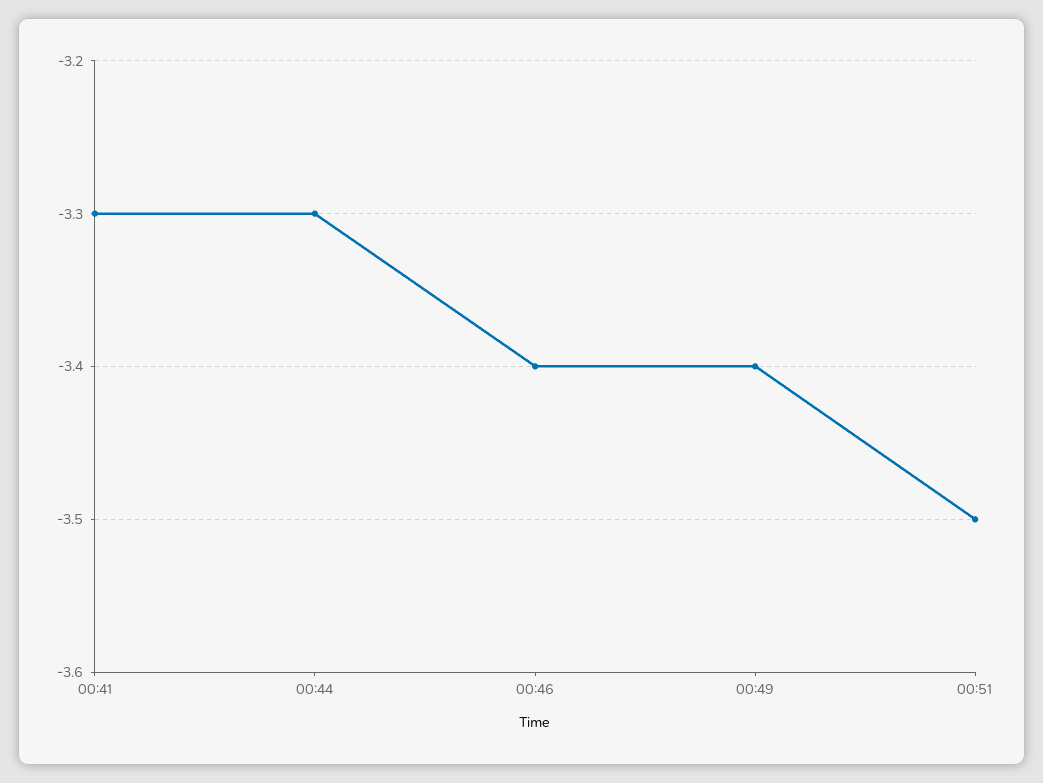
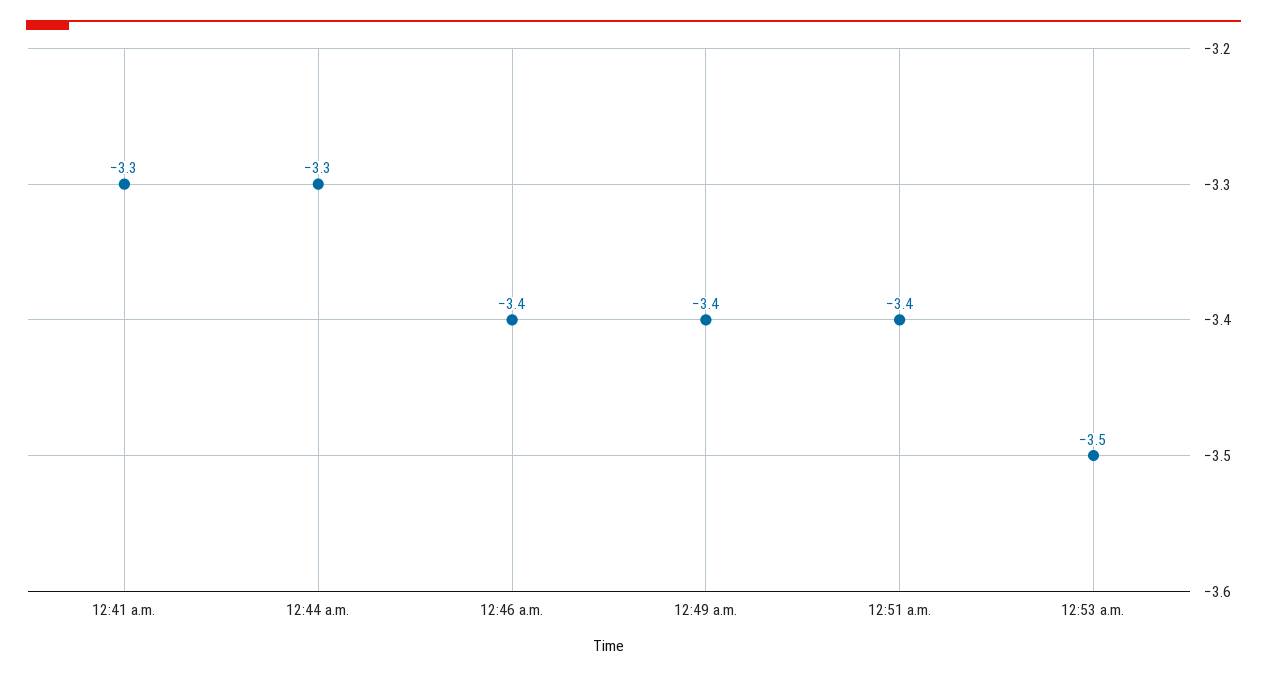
00:51: -3.5 -> -3.4
12:53 a.m.: none -> -3.5

